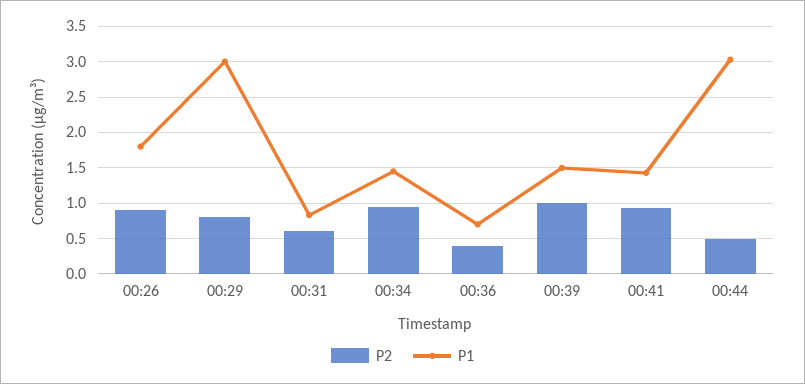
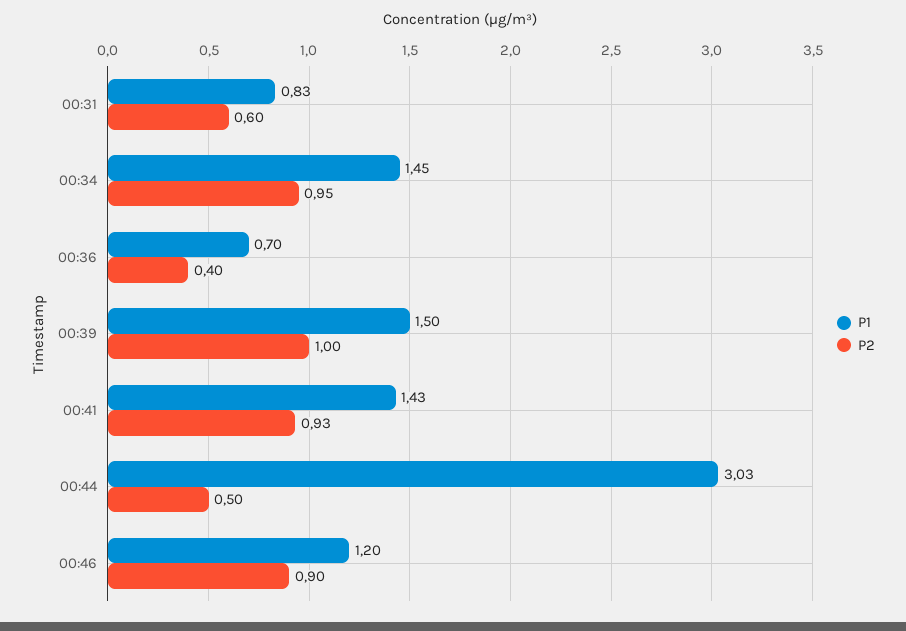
P2, 00:26: 0.9 -> none
P1, 00:26: 1.8 -> none
P2, 00:29: 0.8 -> none
P1, 00:29: 3 -> none
P1, 00:46: none -> 1.2
P2, 00:46: none -> 0.9

